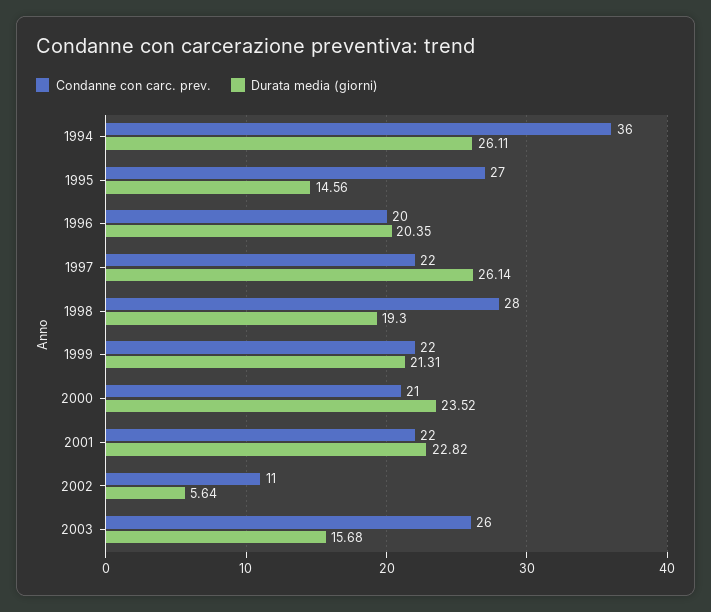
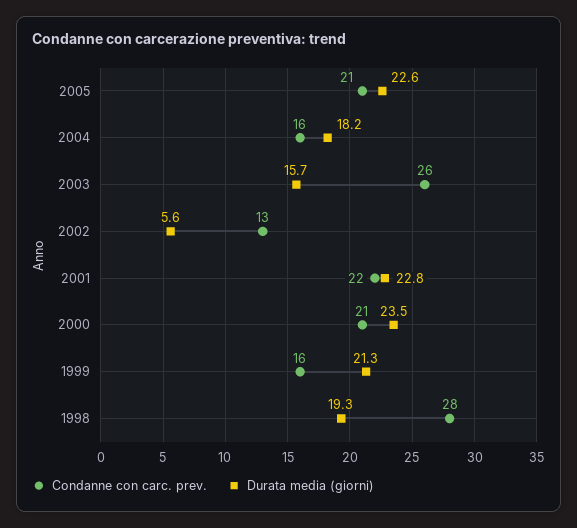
Condanne con carc. prev., 1994: 36 -> none
Durata media (giorni), 1994: 26.11 -> none
Condanne con carc. prev., 1995: 27 -> none
Durata media (giorni), 1995: 14.56 -> none
Condanne con carc. prev., 1996: 20 -> none
Durata media (giorni), 1996: 20.35 -> none
Condanne con carc. prev., 1997: 22 -> none
Durata media (giorni), 1997: 26.14 -> none
Condanne con carc. prev., 1999: 22 -> 16
Condanne con carc. prev., 2002: 11 -> 13
Condanne con carc. prev., 2005: none -> 21
Durata media (giorni), 2005: none -> 22.6
Condanne con carc. prev., 2004: none -> 16
Durata media (giorni), 2004: none -> 18.2

